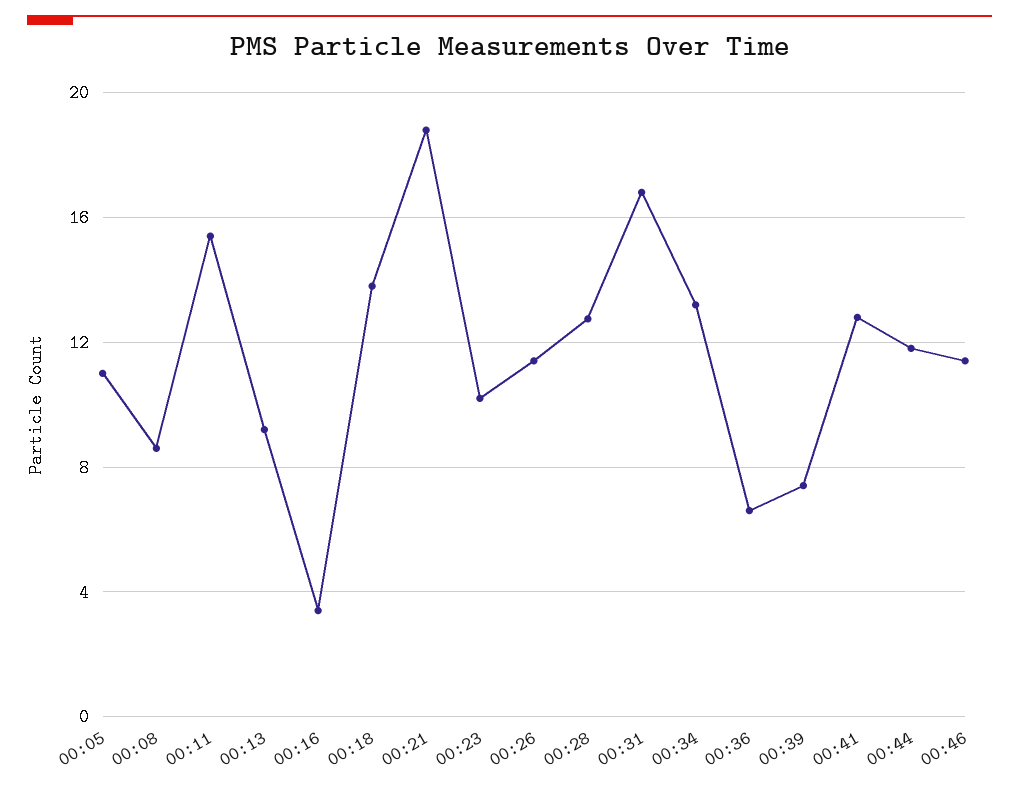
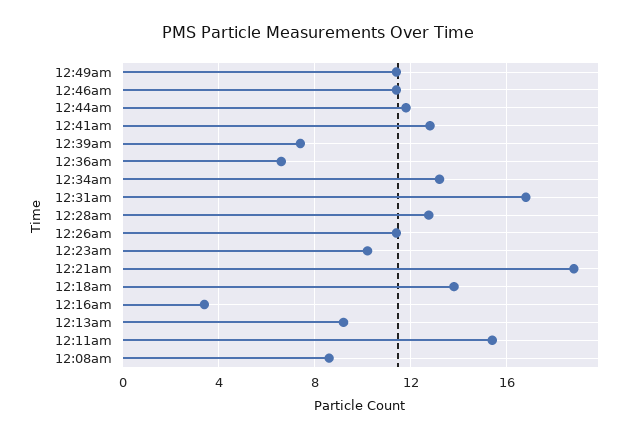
00:05: 11 -> none
12:49am: none -> 11.5

